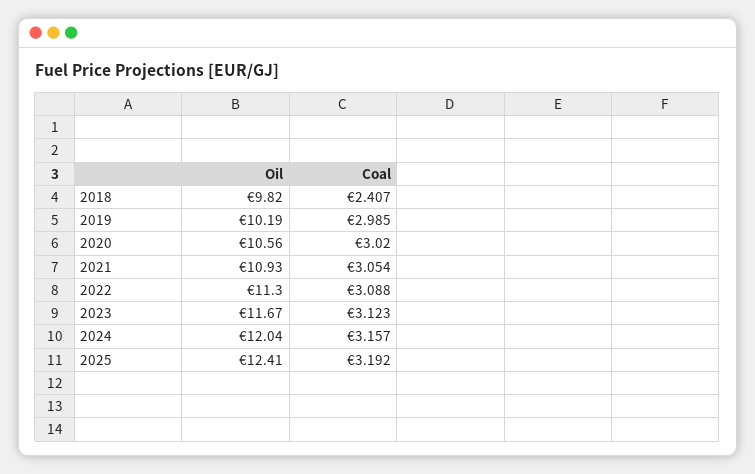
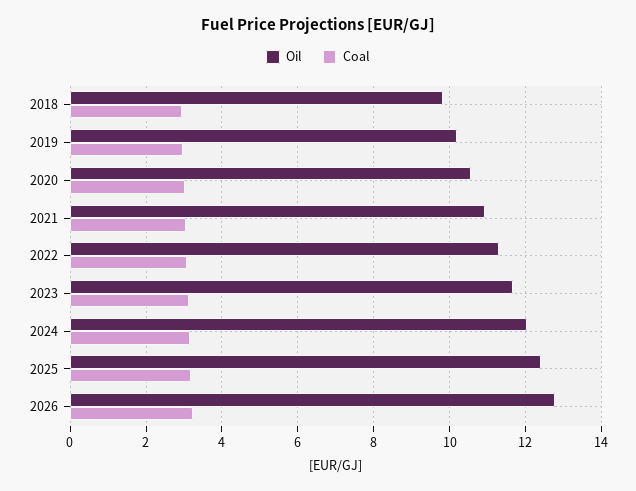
Coal, 2018: 2.407 -> 3
Oil, 2026: none -> 12.8
Coal, 2026: none -> 3.2

